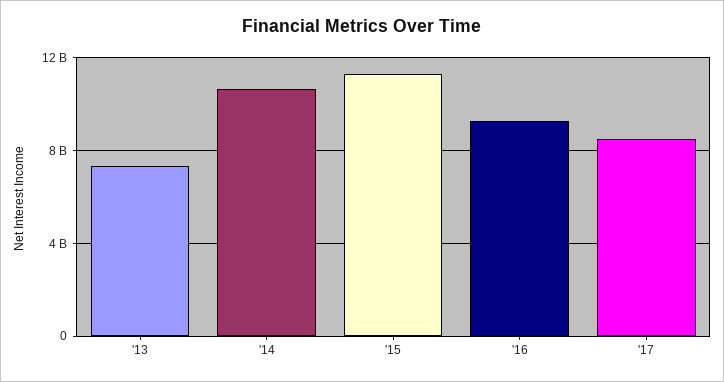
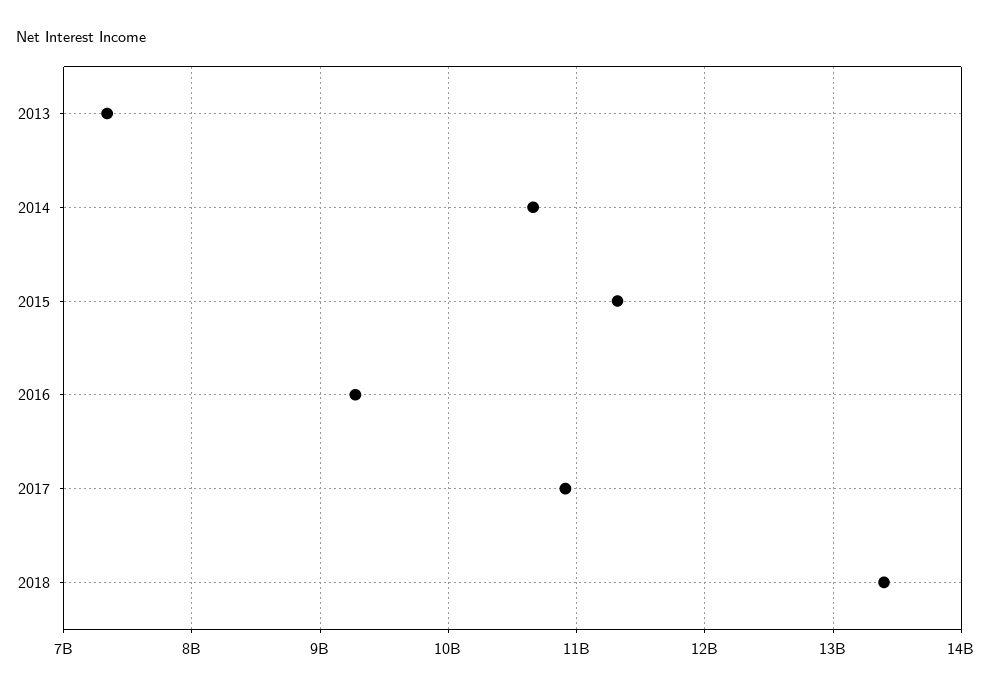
'17: 8500000000 -> 10900000000
2018: none -> 13400000000

